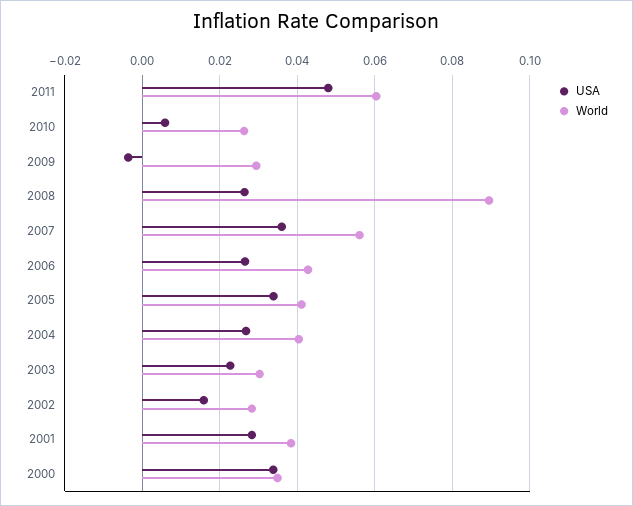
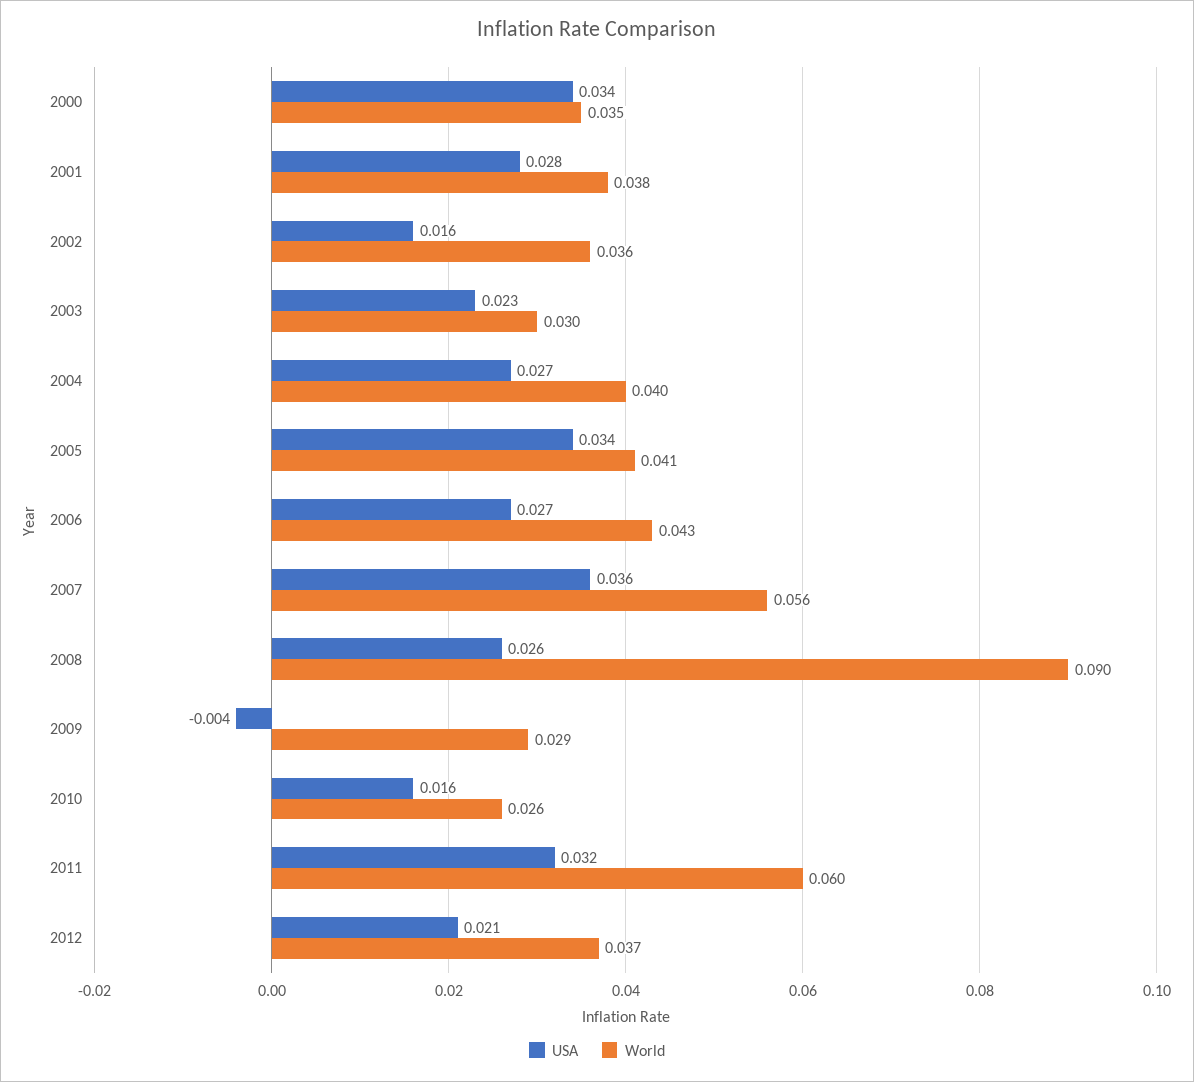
USA, 2011: 0.048 -> 0.032
USA, 2010: 0.006 -> 0.016
World, 2002: 0.028 -> 0.036
USA, 2012: none -> 0.021
World, 2012: none -> 0.037

